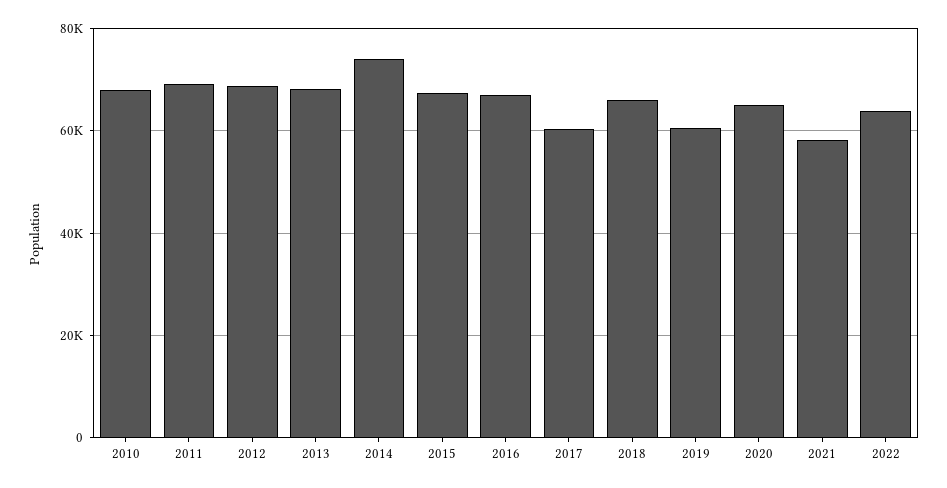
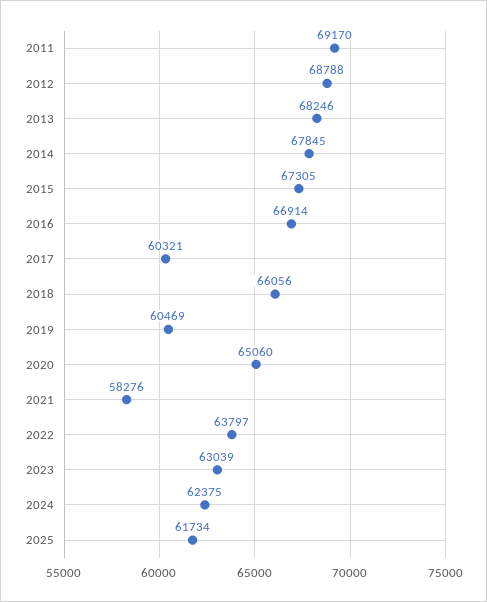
2010: 68000 -> none
2014: 74000 -> 67845
2023: none -> 63039
2024: none -> 62375
2025: none -> 61734

